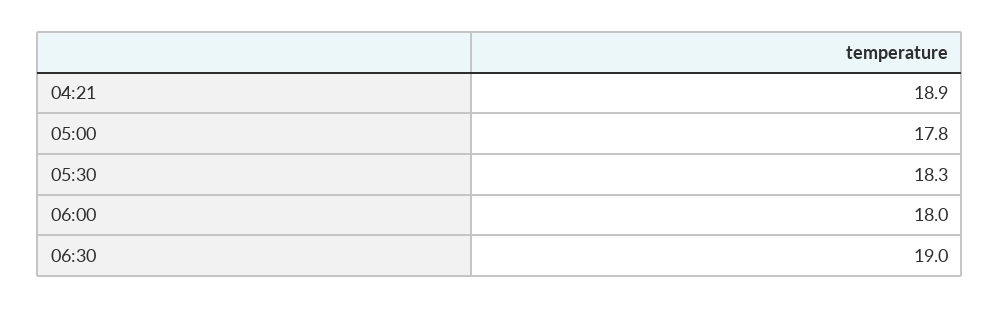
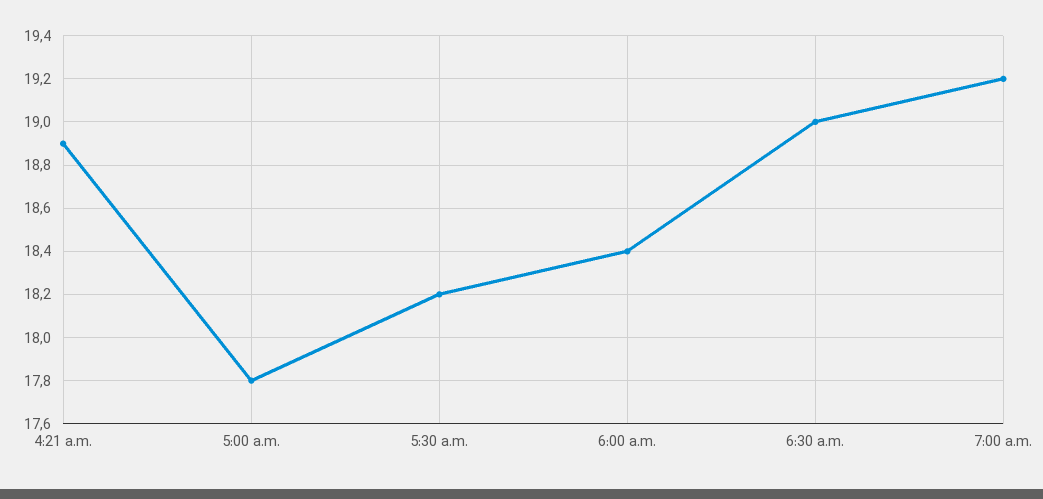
05:30: 18.3 -> 18.2
06:00: 18 -> 18.4
7:00 a.m.: none -> 19.2

